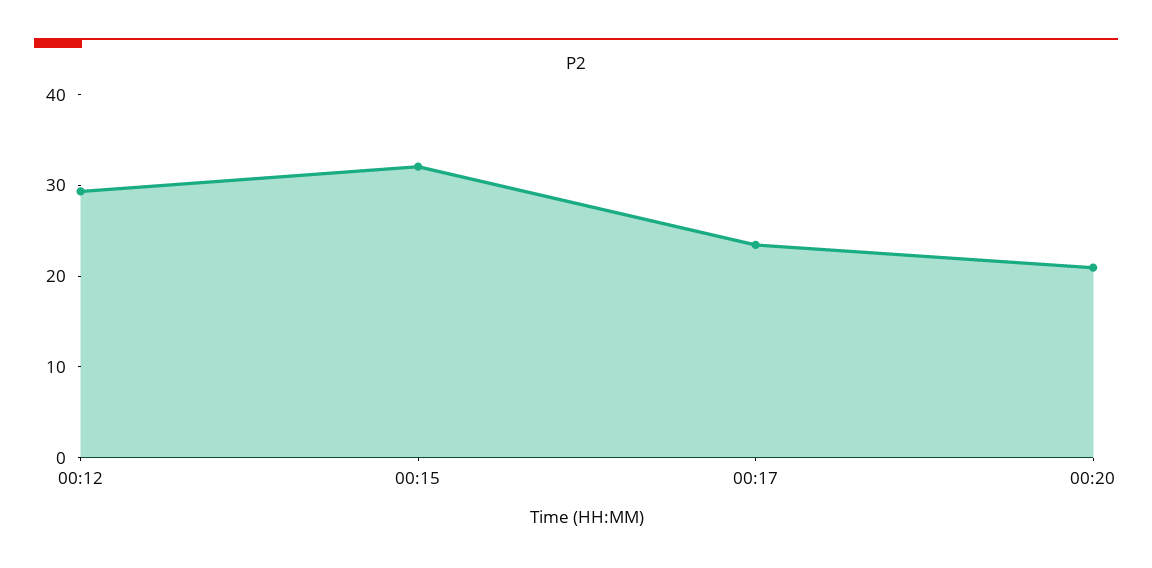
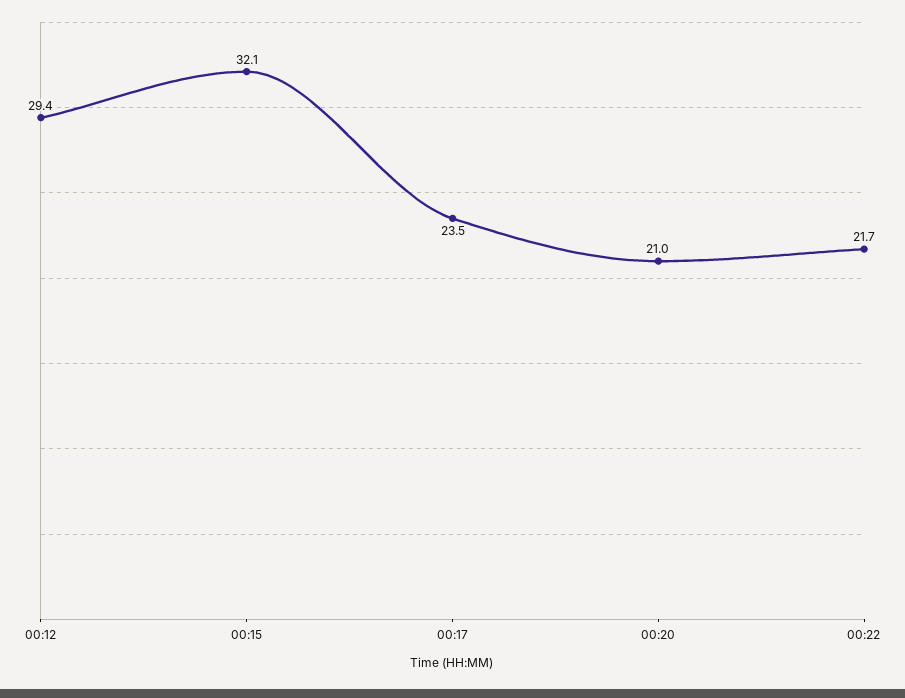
00:22: none -> 21.7

